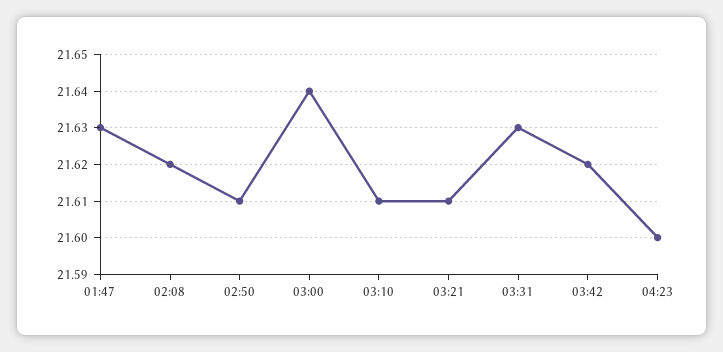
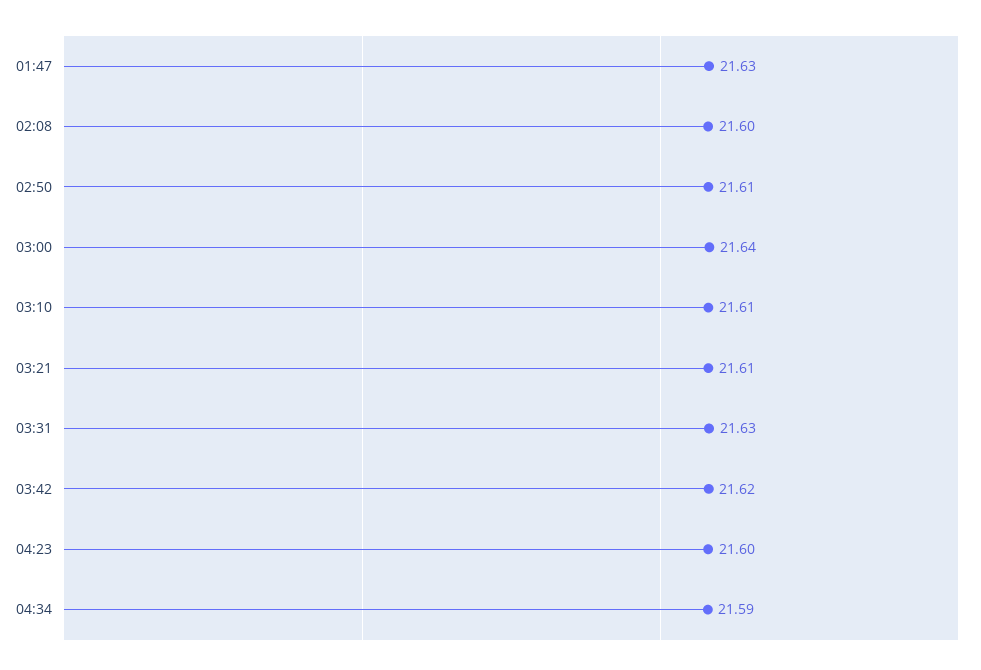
02:08: 21.62 -> 21.6
04:34: none -> 21.59

